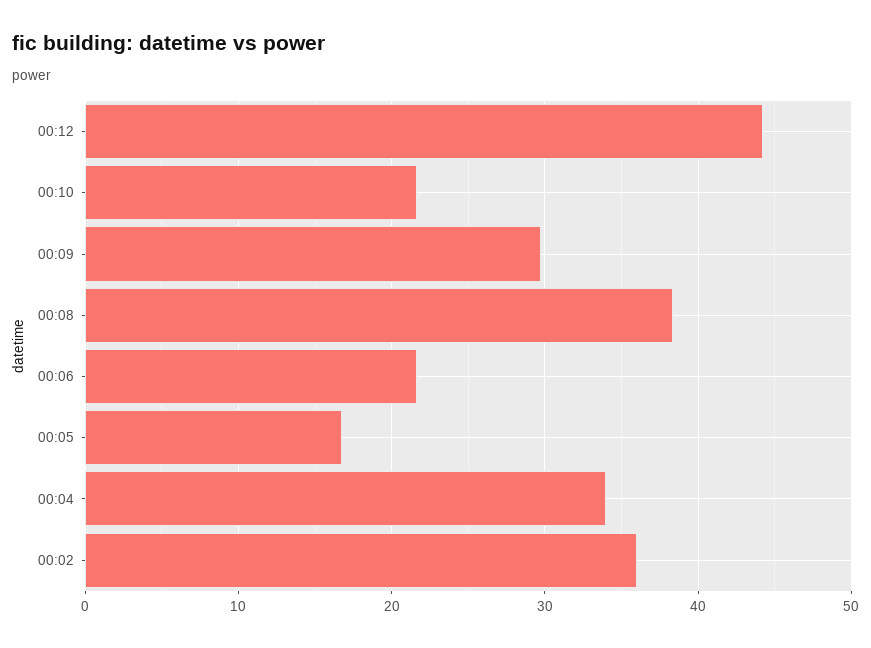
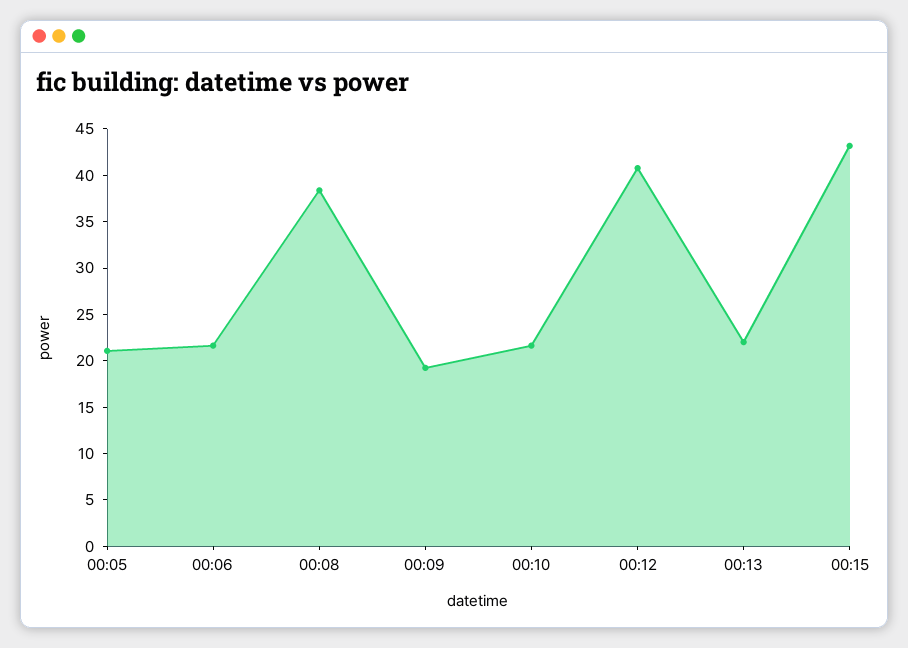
00:12: 44 -> 41
00:09: 30 -> 19
00:05: 17 -> 21
00:04: 34 -> none
00:02: 36 -> none
00:13: none -> 22
00:15: none -> 43

